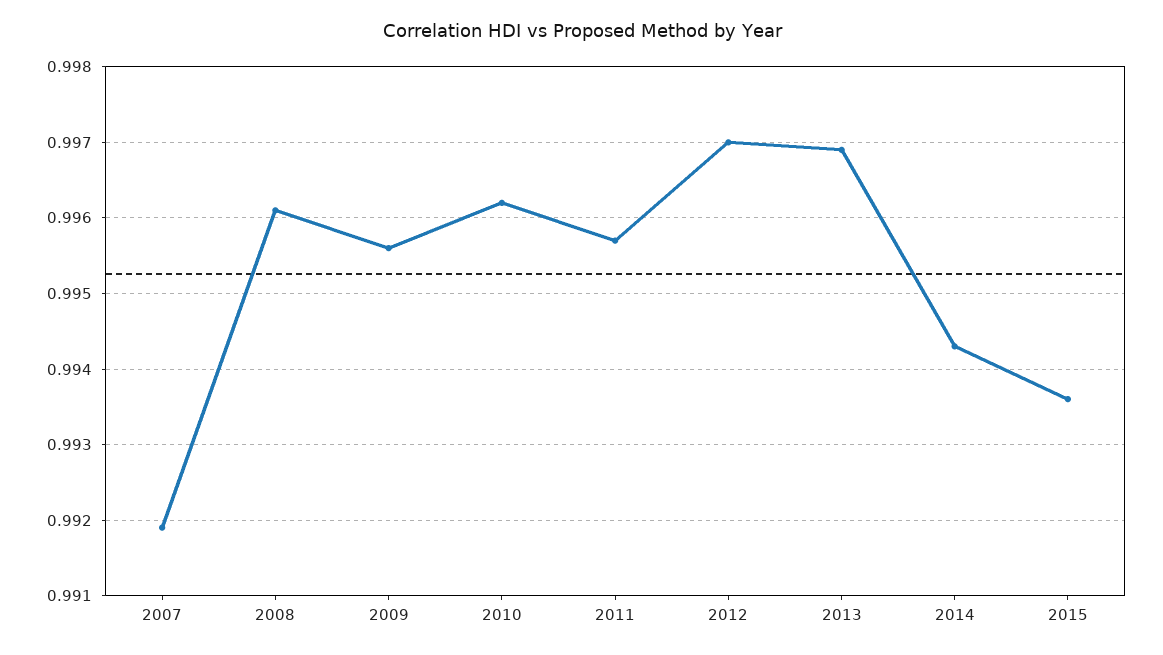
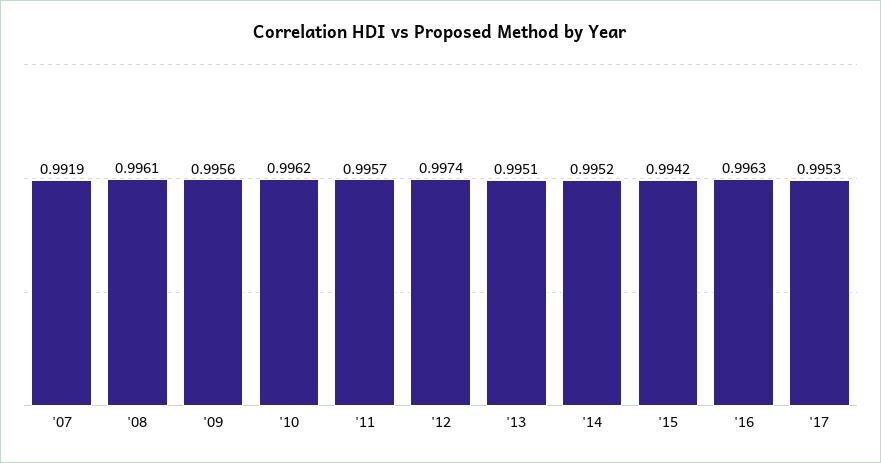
2012: 0.997 -> 0.9974
2013: 0.9969 -> 0.9951
2014: 0.9943 -> 0.9952
2015: 0.9936 -> 0.9942
'16: none -> 0.9963
'17: none -> 0.9953

